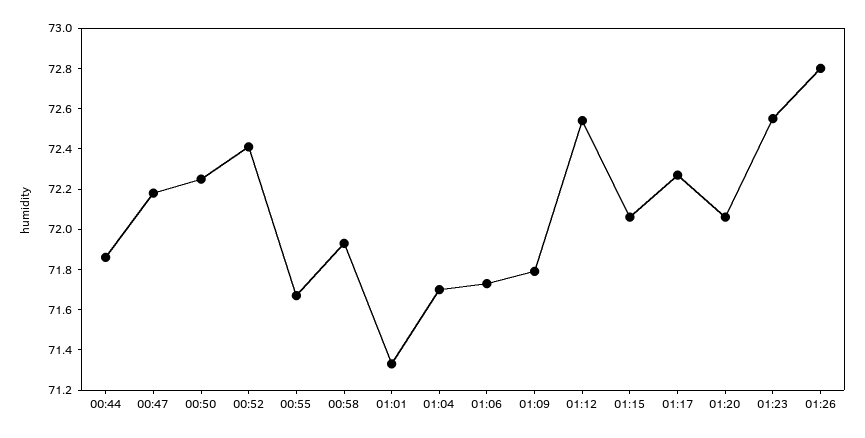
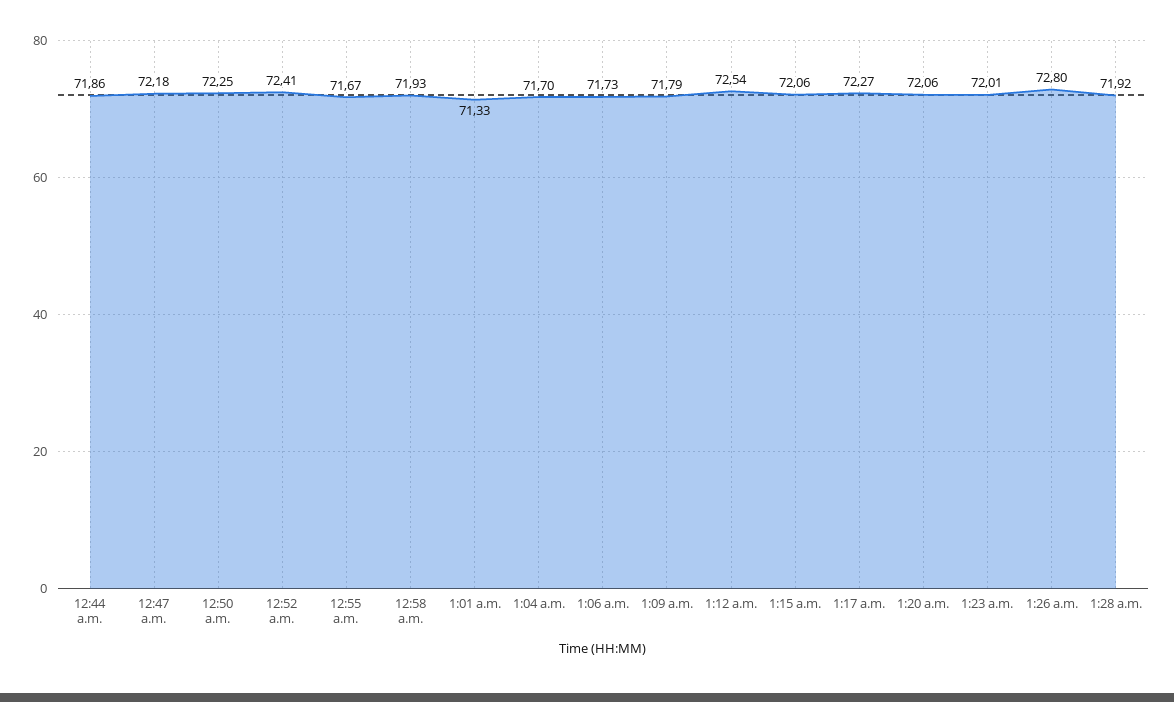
01:23: 72.55 -> 72.01
1:28 a.m.: none -> 71.92

